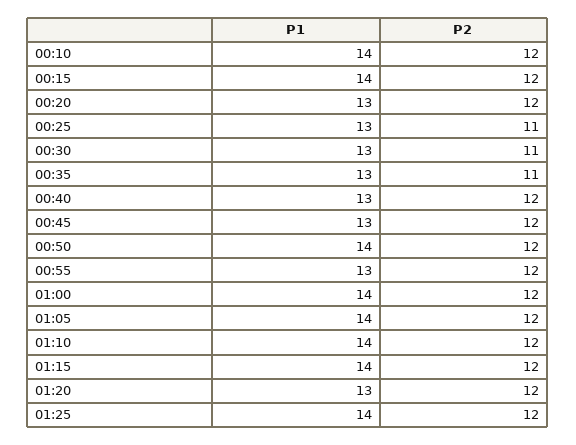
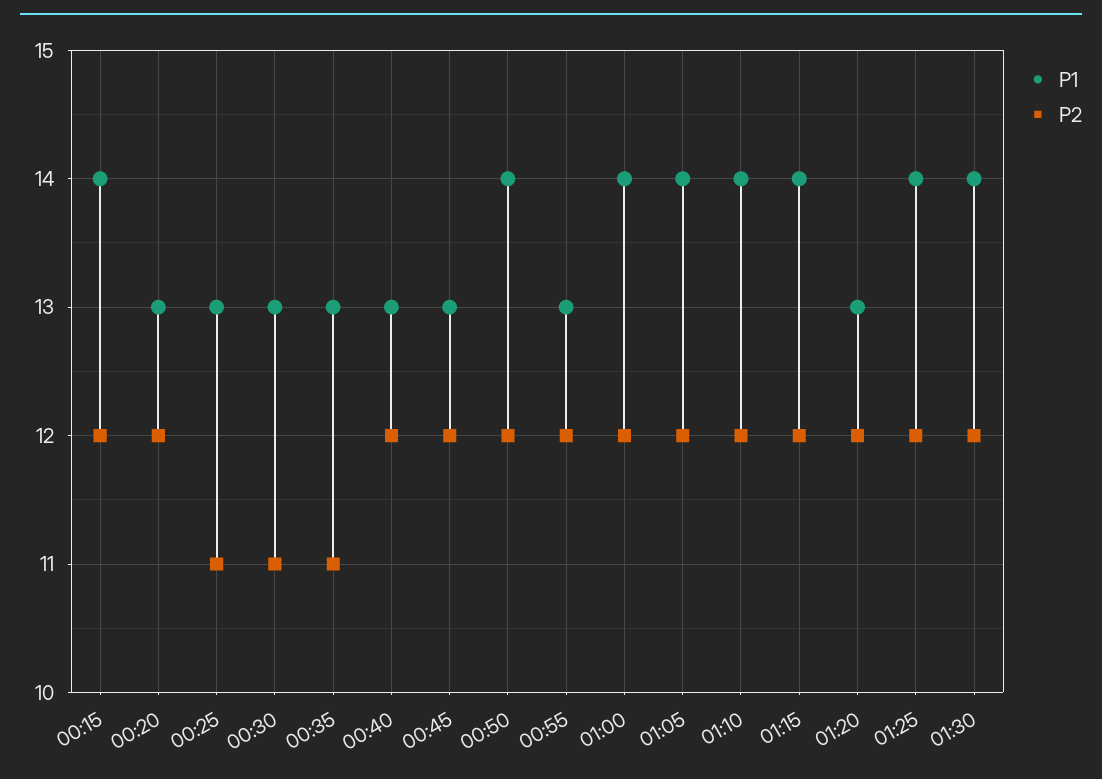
P1, 00:10: 14 -> none
P2, 00:10: 12 -> none
P1, 01:30: none -> 14
P2, 01:30: none -> 12

